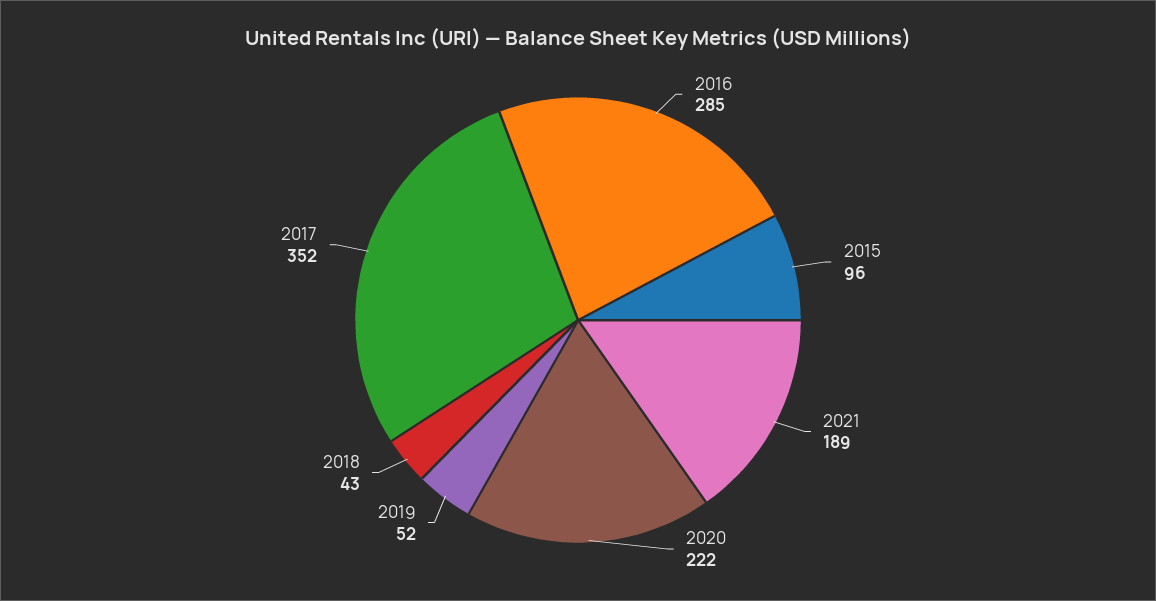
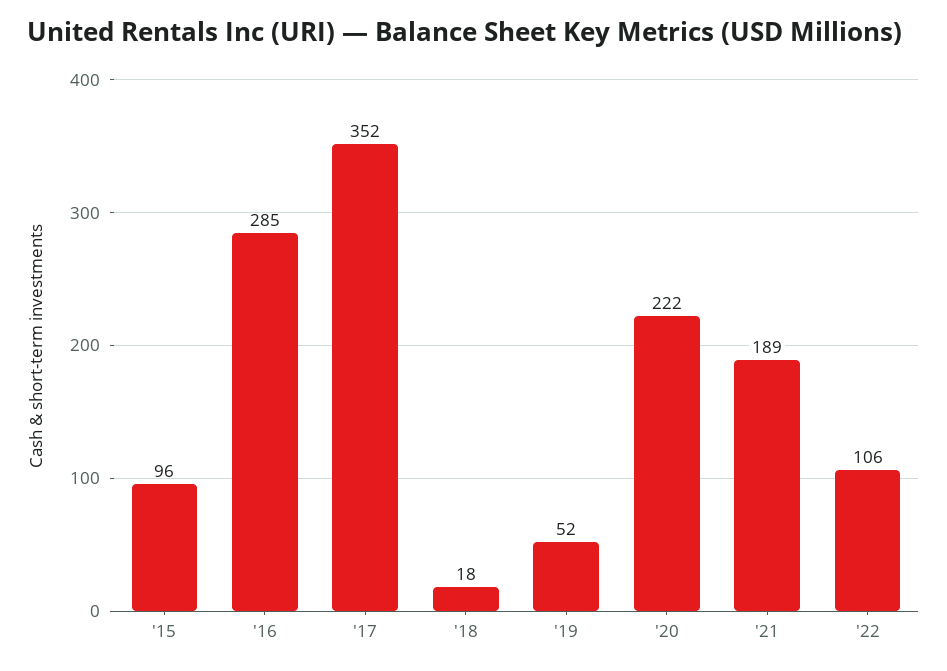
2018: 43 -> 18
'22: none -> 106

